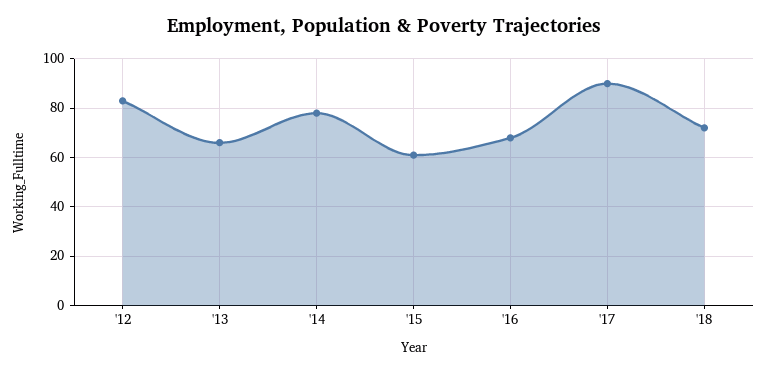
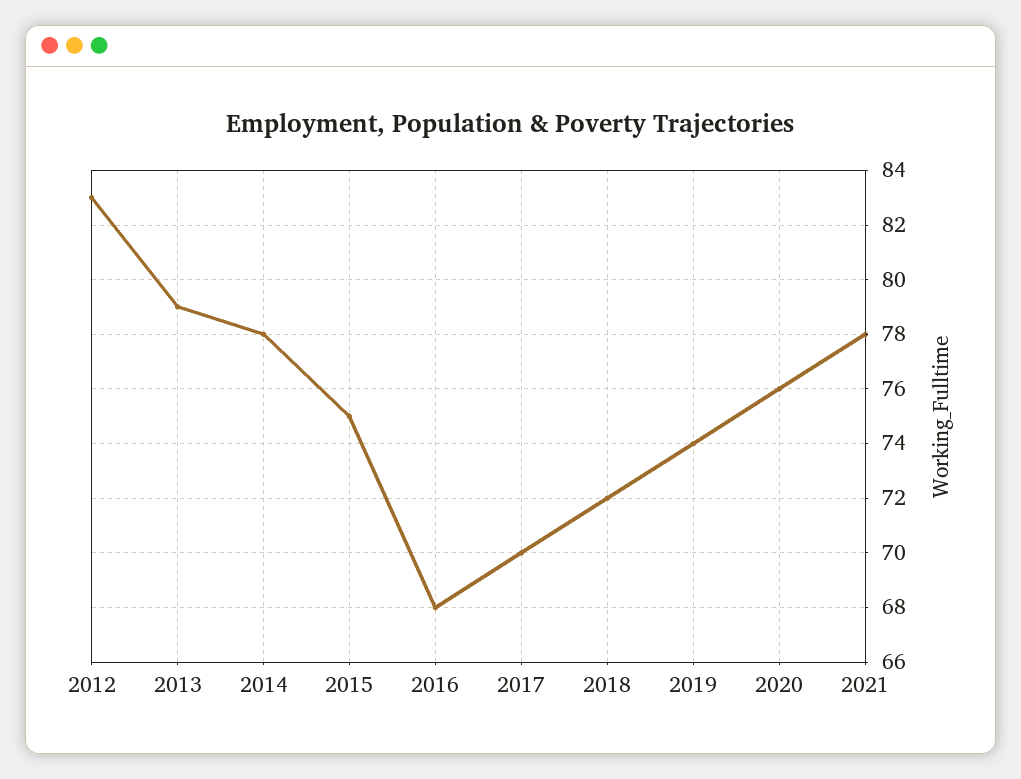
'13: 65 -> 79
'15: 60 -> 75
'17: 90 -> 70
2019: none -> 74
2020: none -> 76
2021: none -> 78

